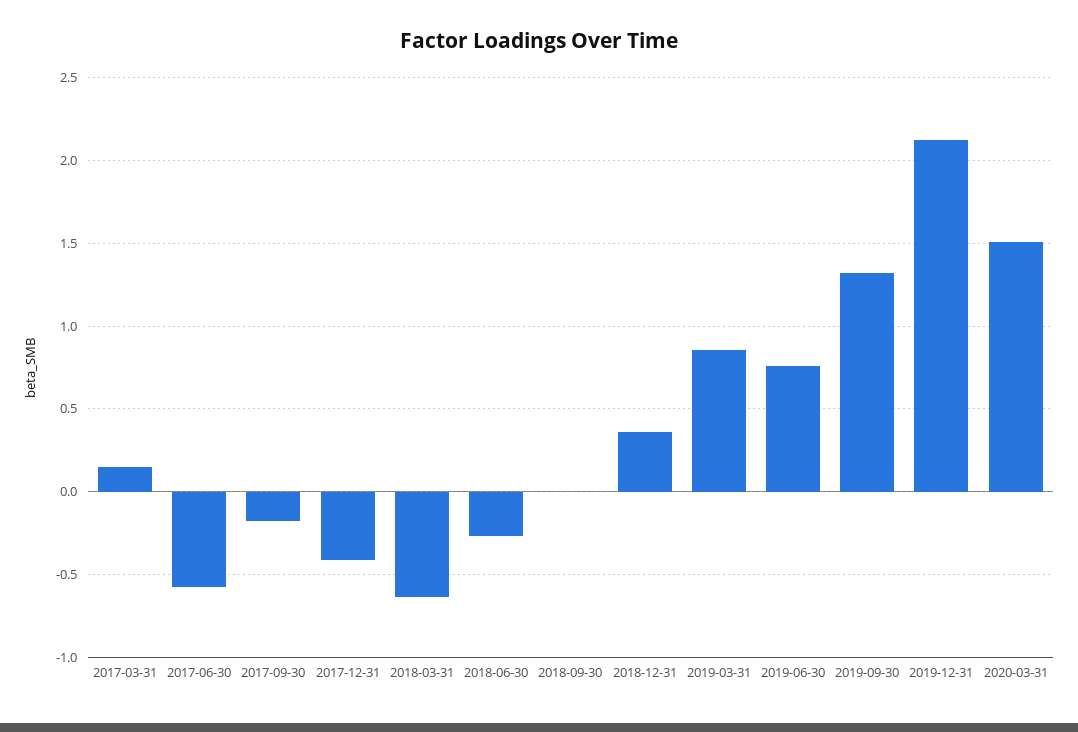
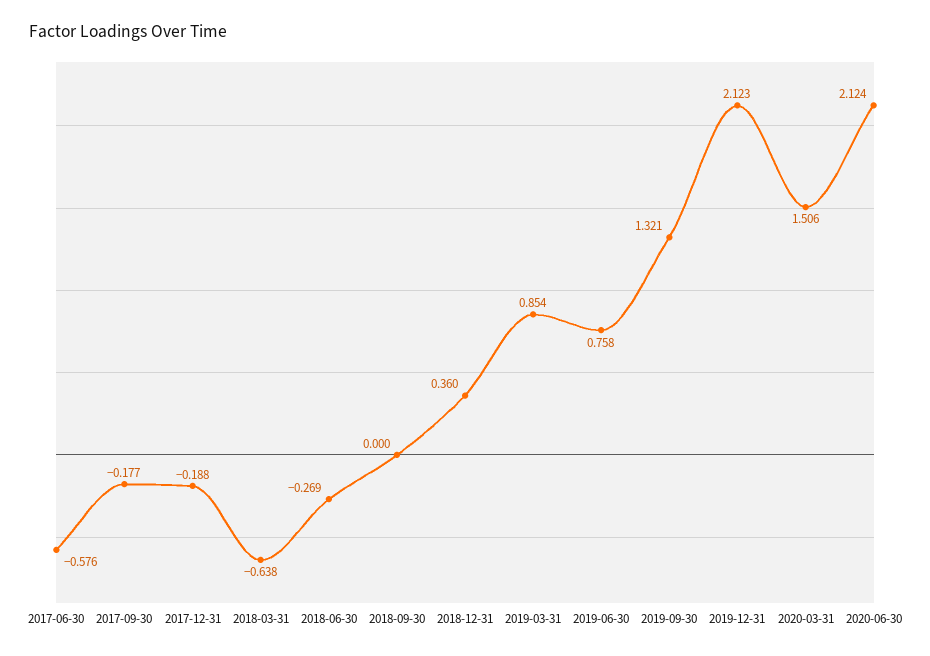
2017-03-31: 0.15 -> none
2017-12-31: -0.4 -> -0.188
2020-06-30: none -> 2.124

